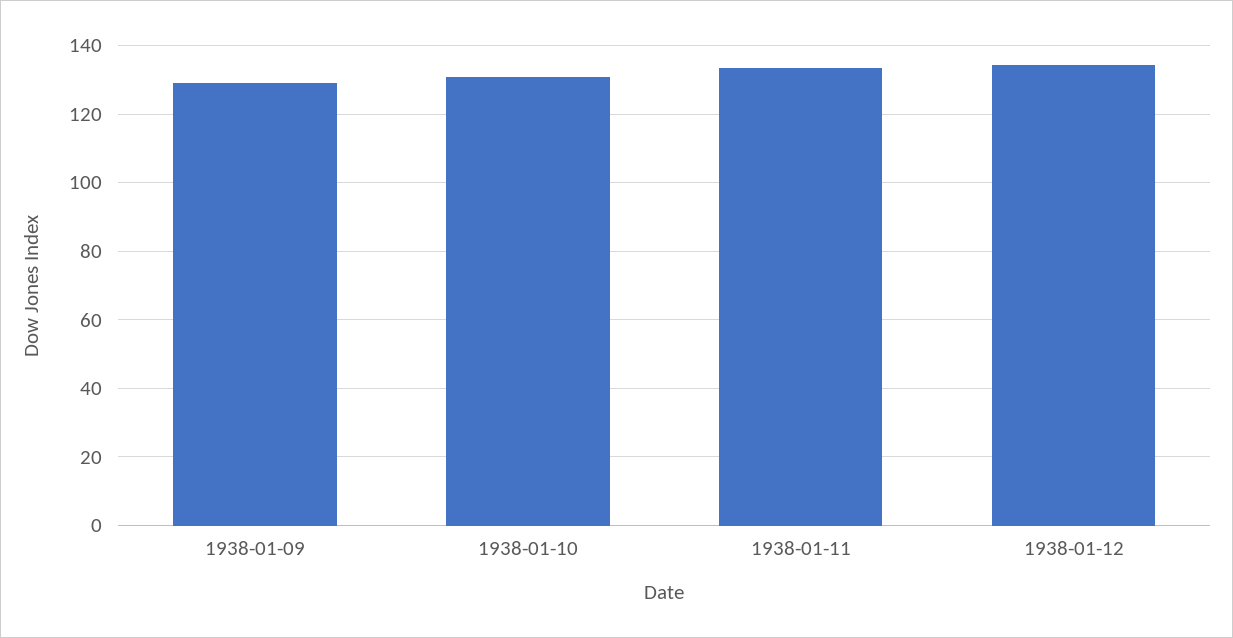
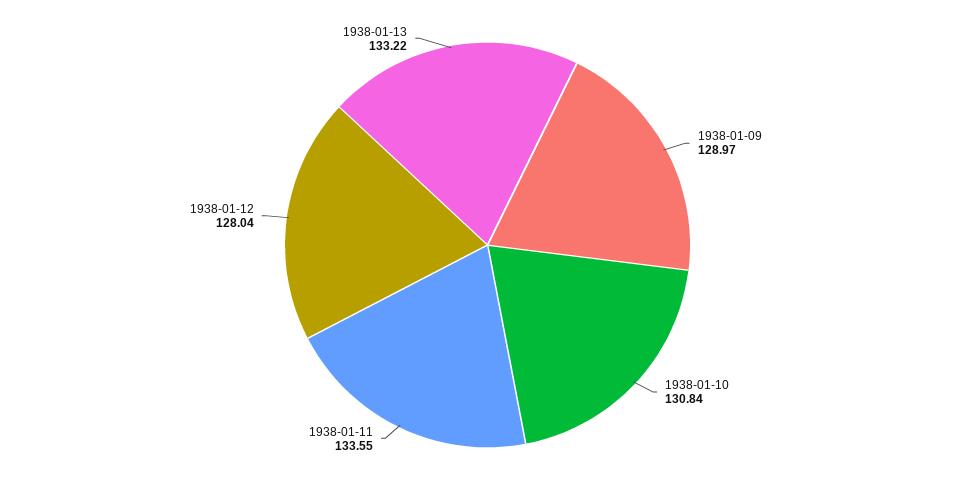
1938-01-12: 134 -> 128.04
1938-01-13: none -> 133.22

